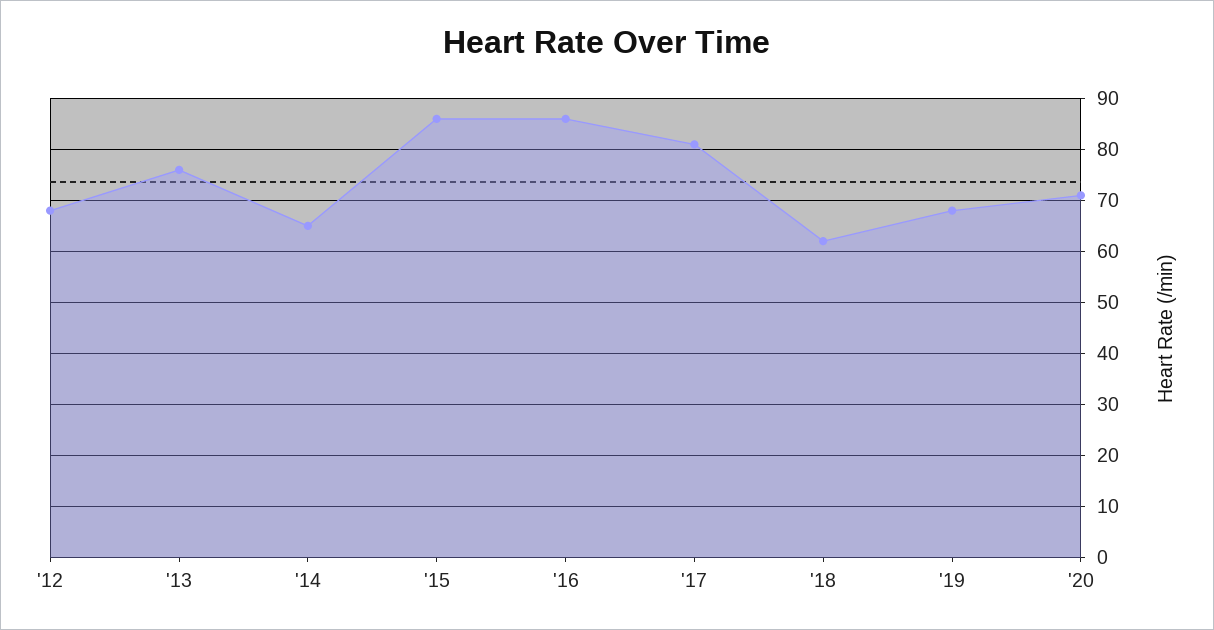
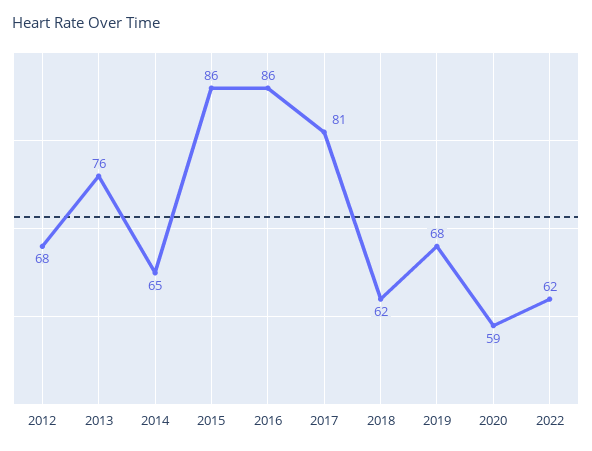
'20: 70 -> 59
2022: none -> 62

